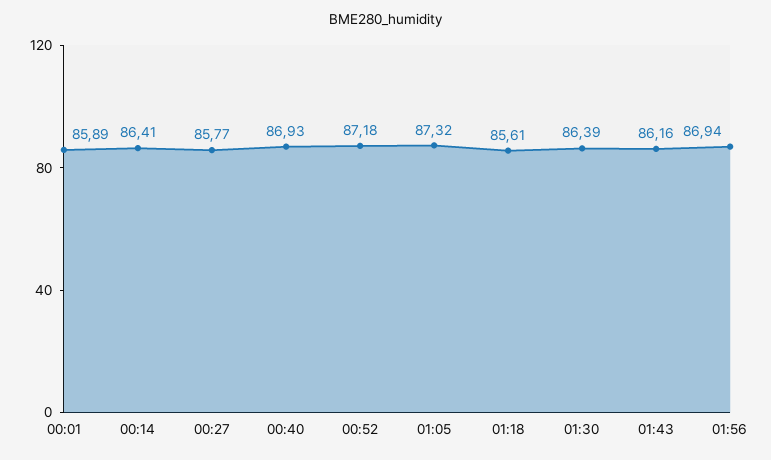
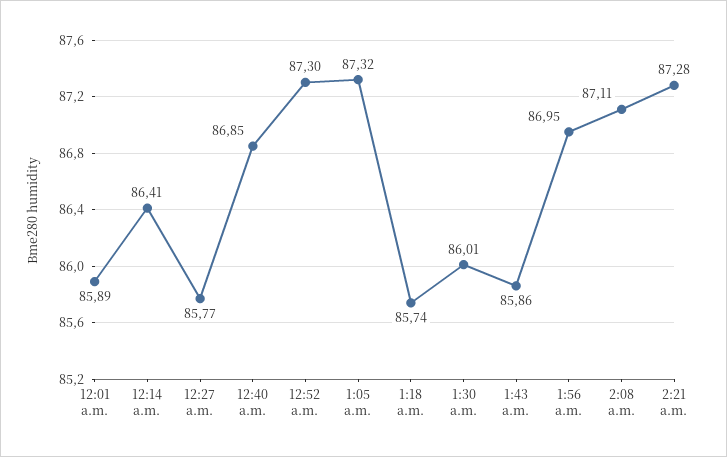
00:40: 86.93 -> 86.85
00:52: 87.18 -> 87.3
01:18: 85.61 -> 85.74
01:30: 86.39 -> 86.01
01:43: 86.16 -> 85.86
01:56: 86.94 -> 86.95
2:08 a.m.: none -> 87.11
2:21 a.m.: none -> 87.28

